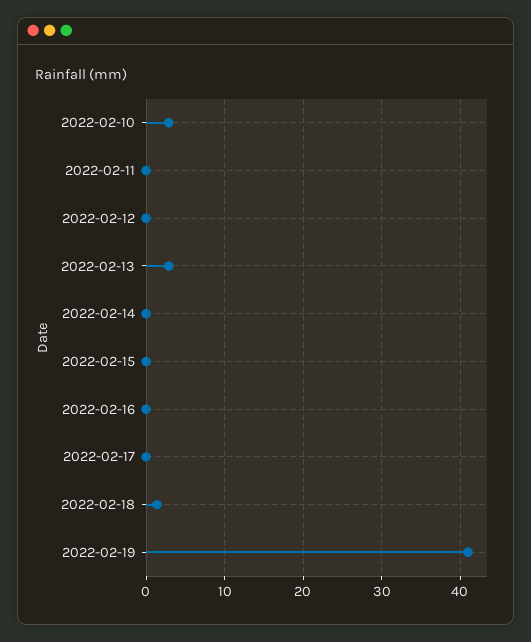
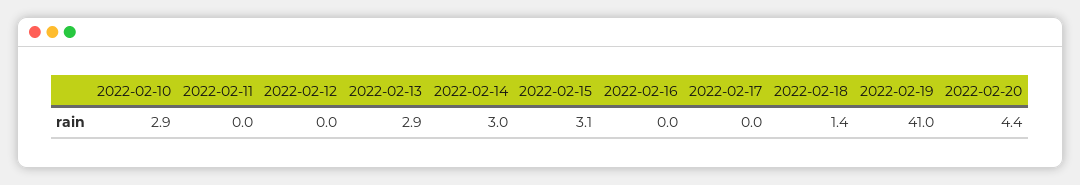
2022-02-14: 0 -> 3
2022-02-15: 0 -> 3.1
2022-02-20: none -> 4.4

